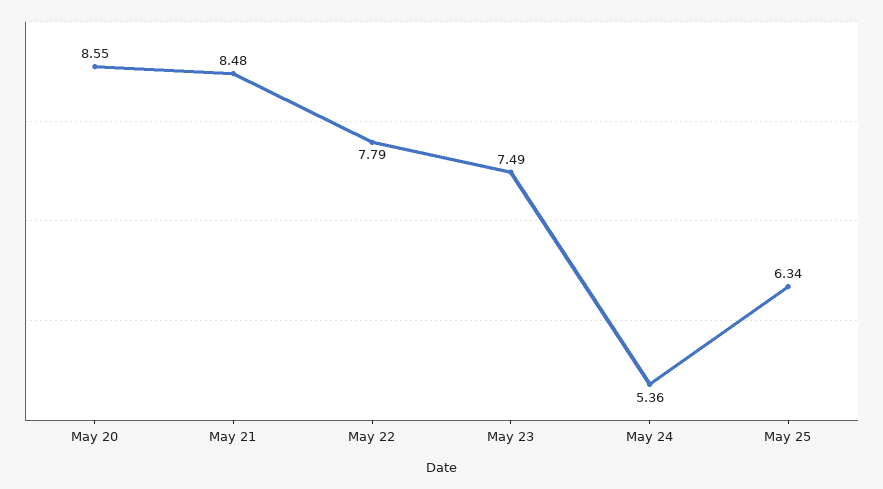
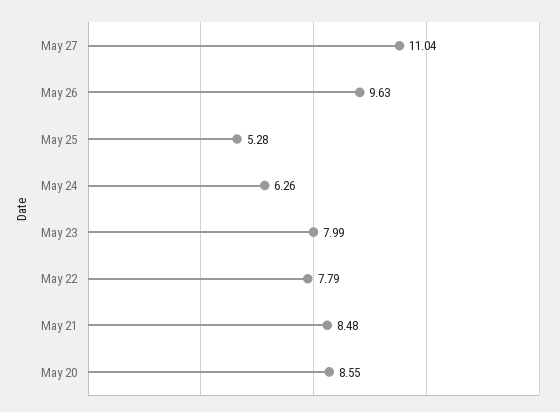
May 23: 7.49 -> 7.99
May 24: 5.36 -> 6.26
May 25: 6.34 -> 5.28
May 27: none -> 11.04
May 26: none -> 9.63

